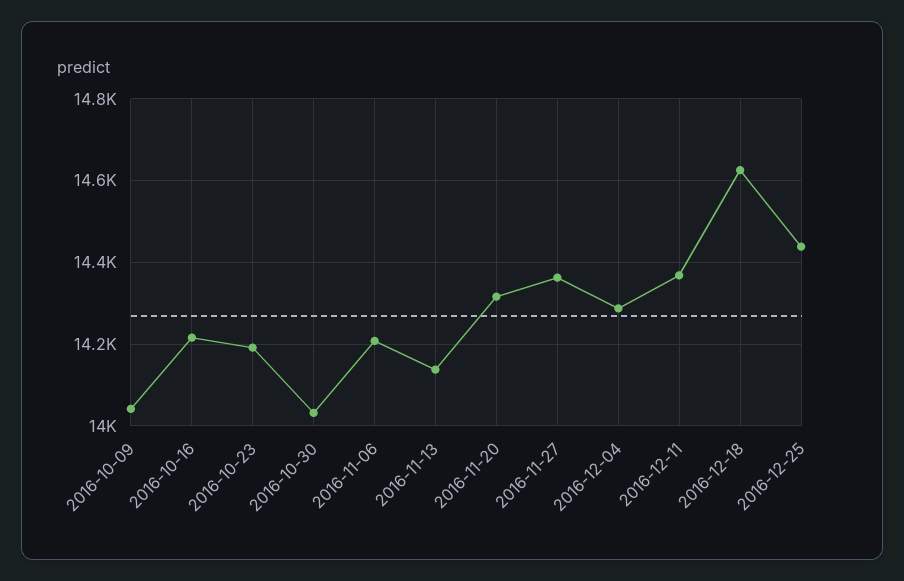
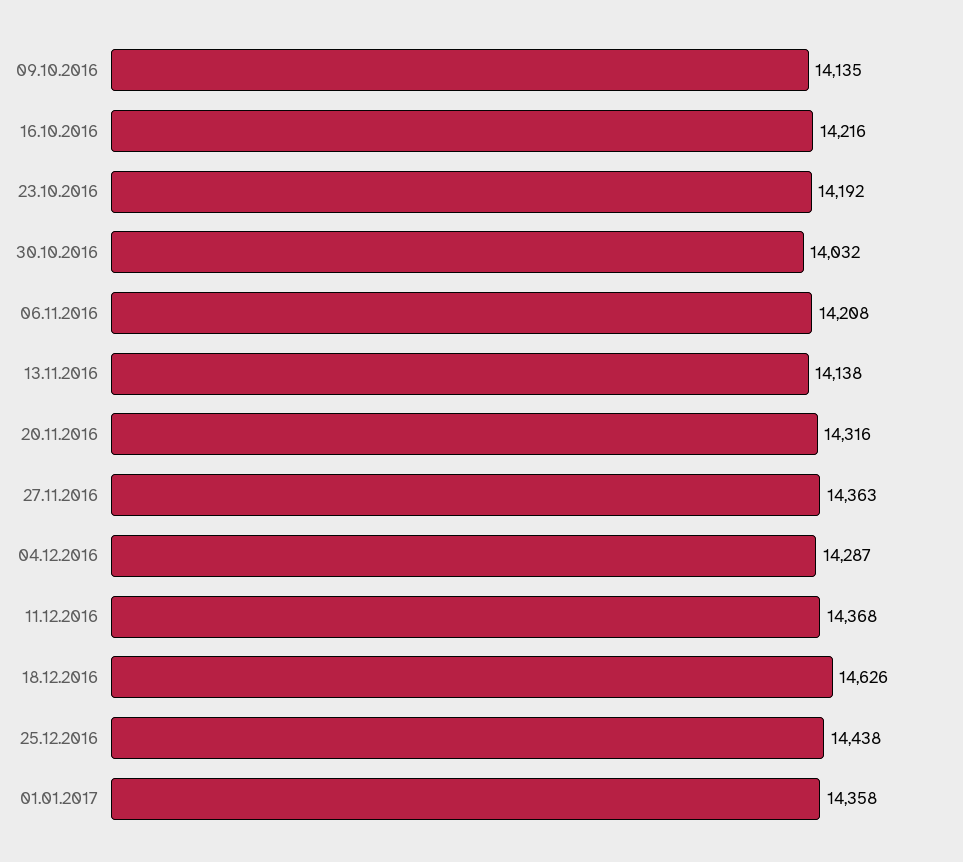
2016-10-09: 14040 -> 14135
01.01.2017: none -> 14358

